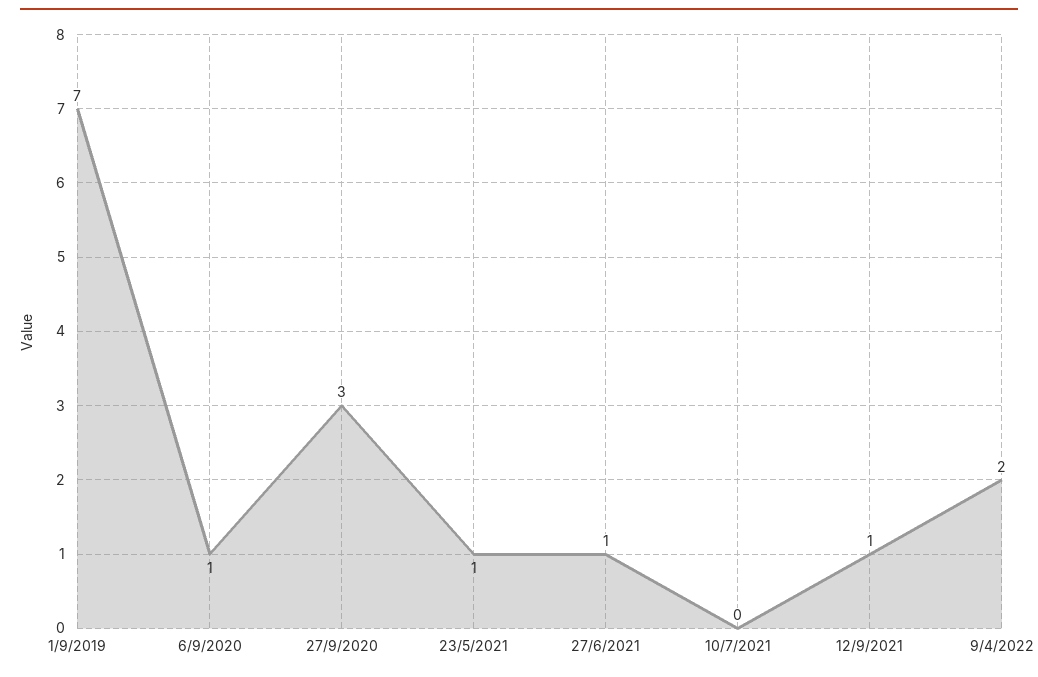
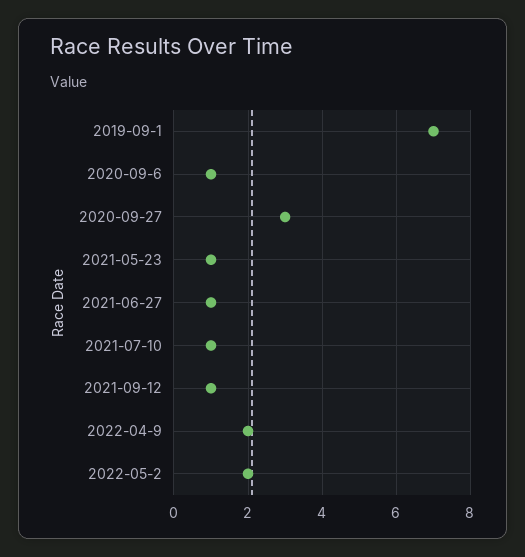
10/7/2021: 0 -> 1
2022-05-2: none -> 2

